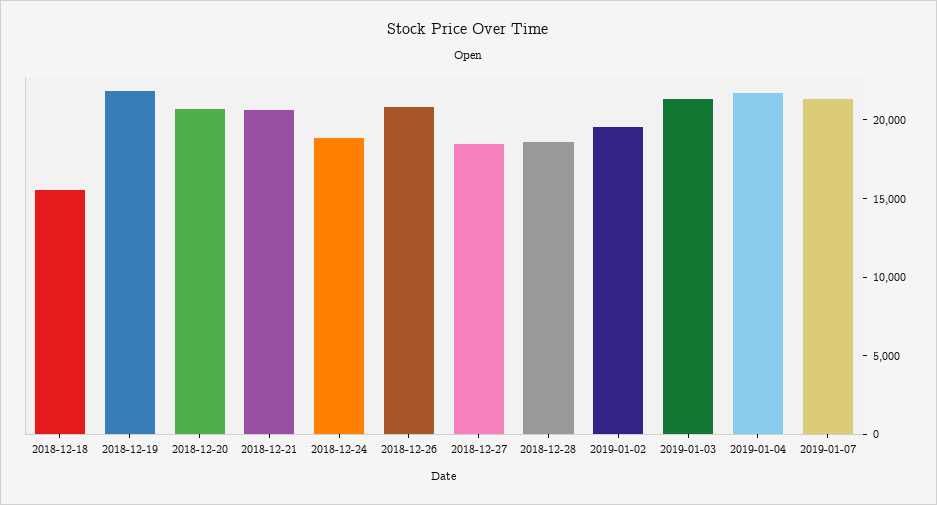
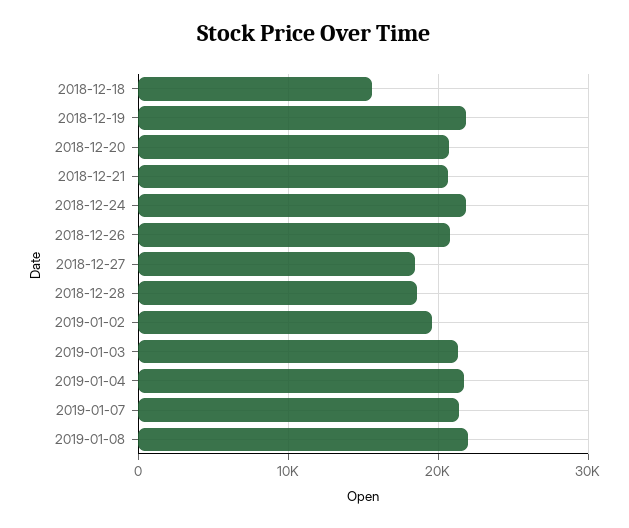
2018-12-24: 19000 -> 22000
2019-01-08: none -> 22000

